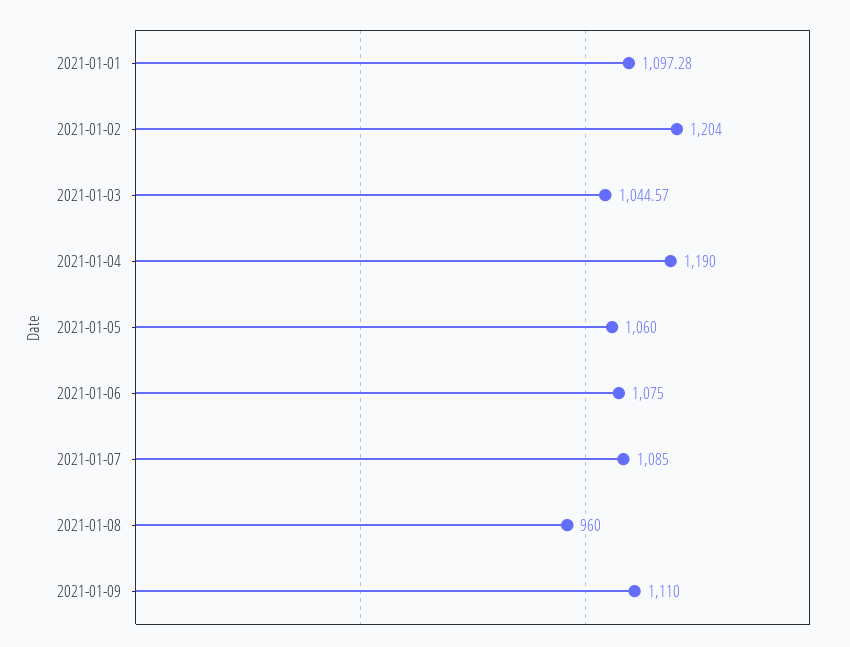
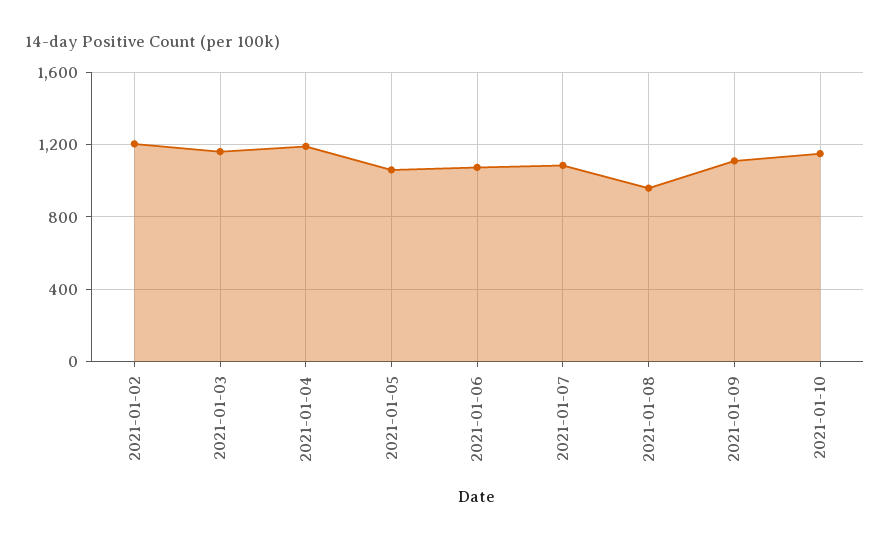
2021-01-01: 1097.28 -> none
2021-01-03: 1044.57 -> 1150
2021-01-10: none -> 1150

